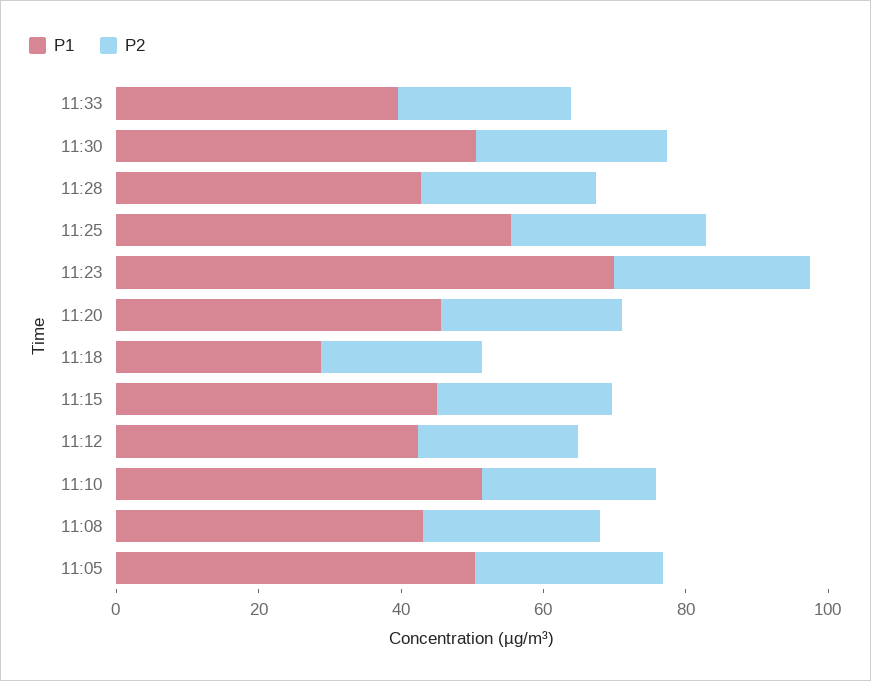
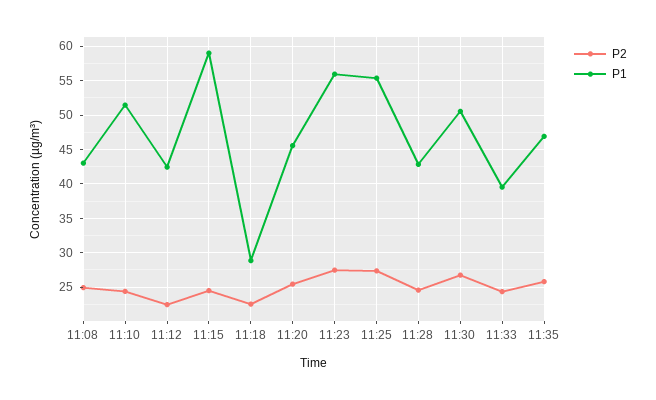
P1, 11:23: 70 -> 56
P1, 11:15: 45 -> 59
P1, 11:05: 50 -> none
P2, 11:05: 25 -> none
P2, 11:35: none -> 26
P1, 11:35: none -> 47

